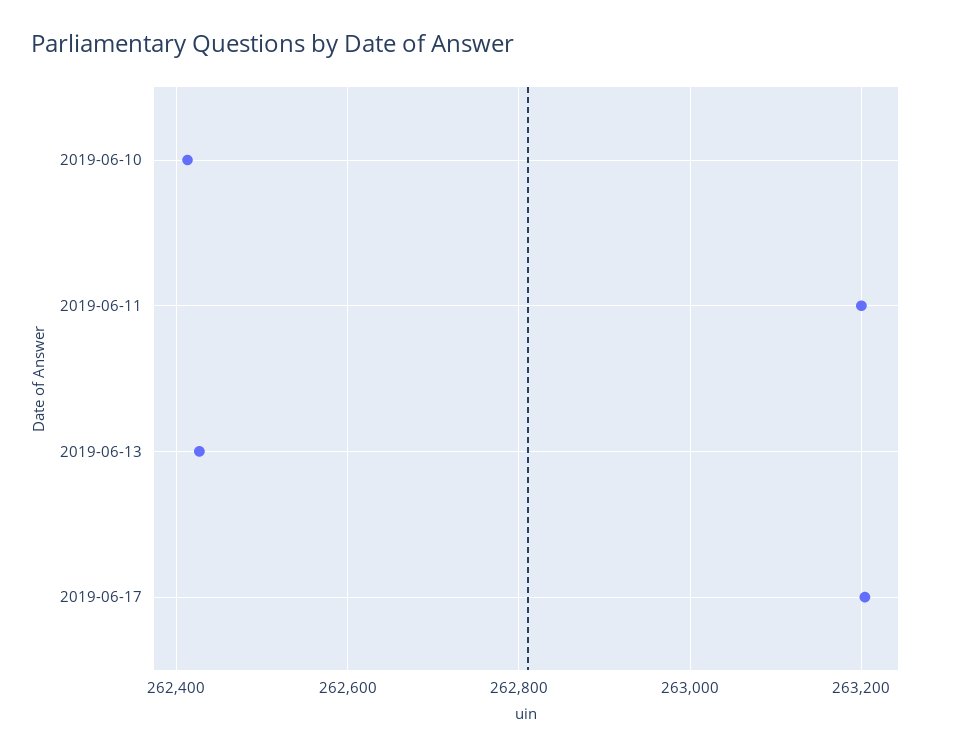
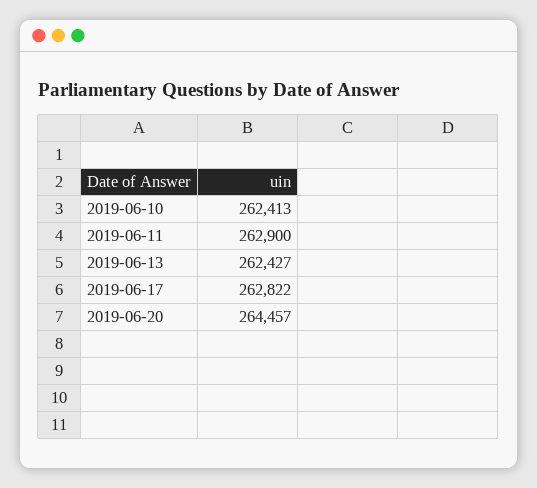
2019-06-11: 263200 -> 262900
2019-06-17: 263200 -> 262822
2019-06-20: none -> 264457

